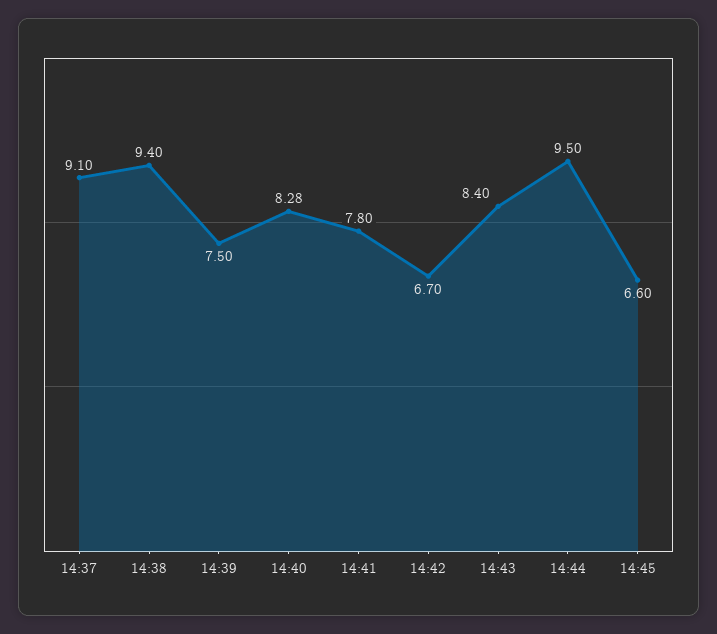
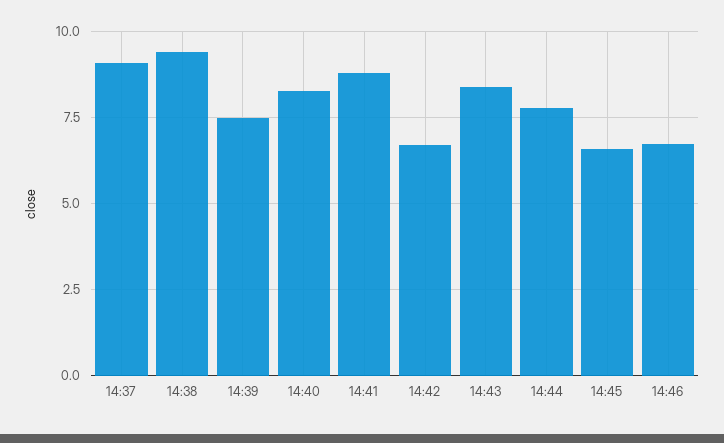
14:41: 7.8 -> 8.75
14:44: 9.5 -> 7.75
14:46: none -> 6.75

